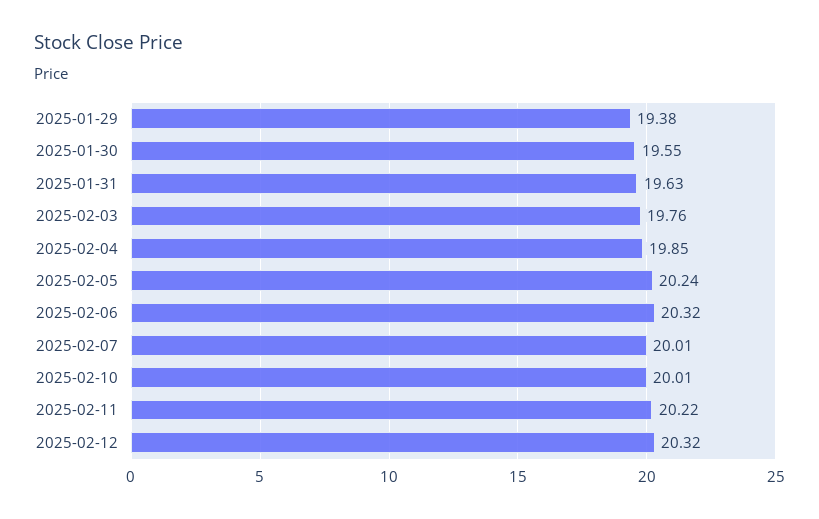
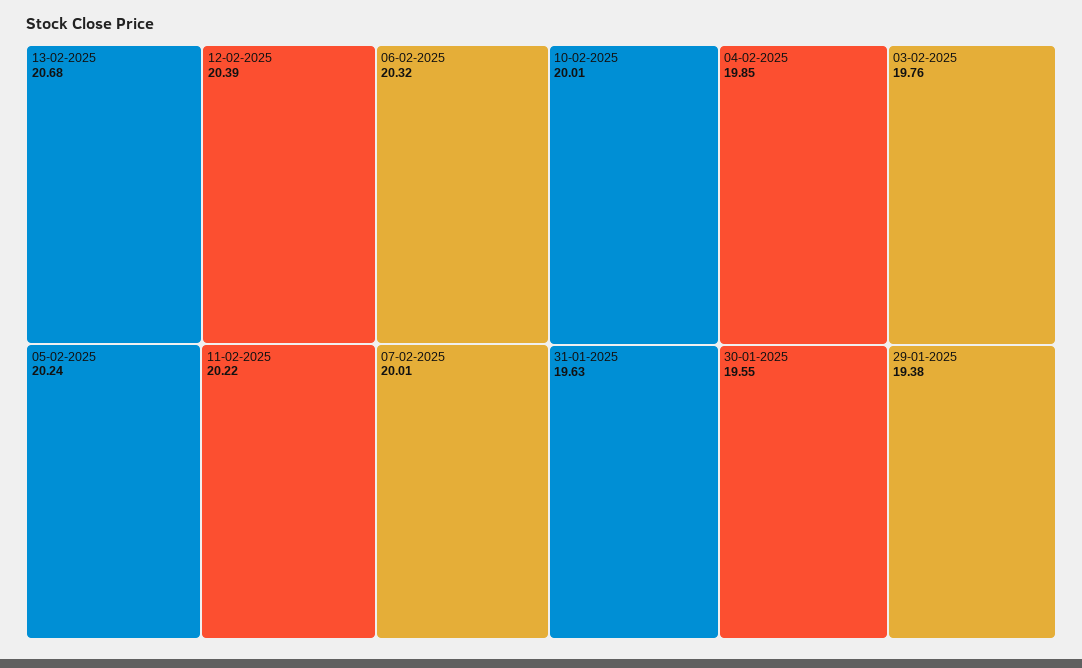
2025-02-12: 20.32 -> 20.39
13-02-2025: none -> 20.68

